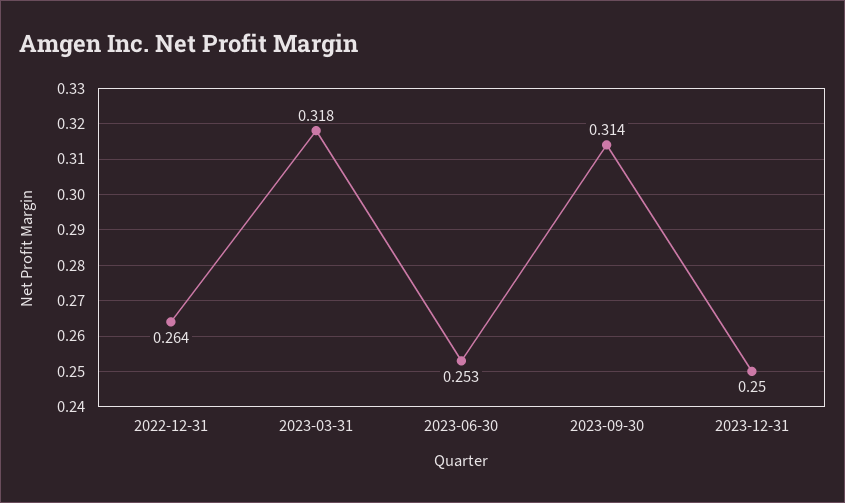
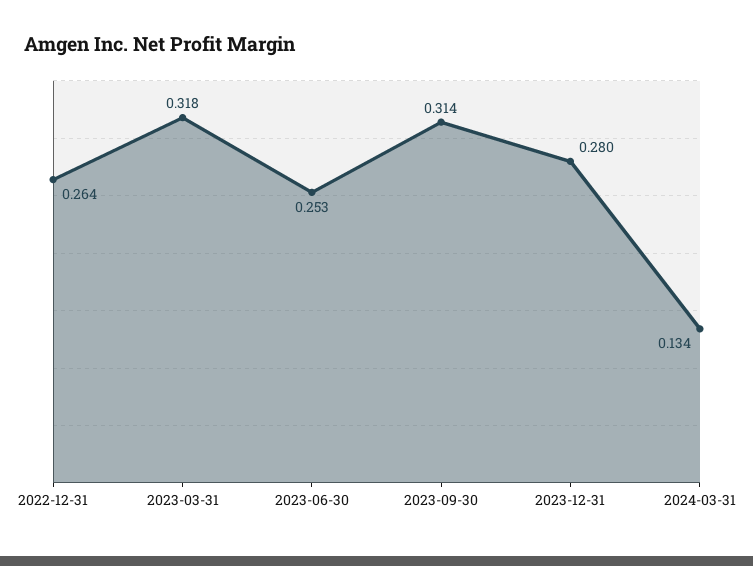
2023-12-31: 0.25 -> 0.28
2024-03-31: none -> 0.134

